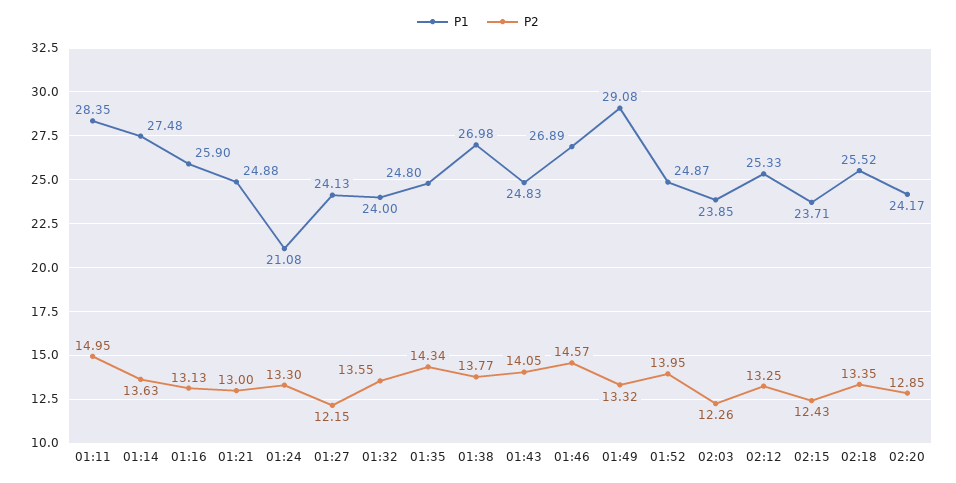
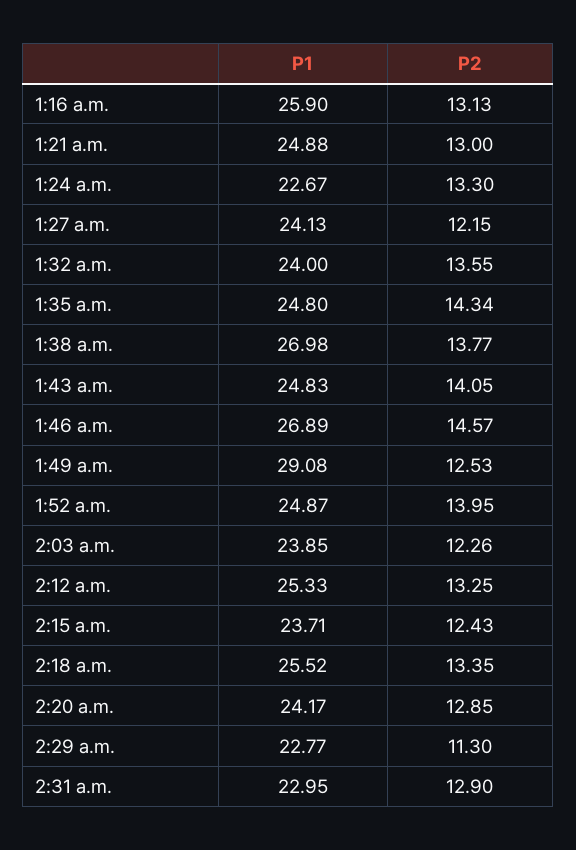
P1, 01:11: 28.35 -> none
P2, 01:11: 14.95 -> none
P1, 01:14: 27.48 -> none
P2, 01:14: 13.63 -> none
P1, 01:24: 21.08 -> 22.67
P2, 01:49: 13.32 -> 12.53
P1, 2:29 a.m.: none -> 22.77
P2, 2:29 a.m.: none -> 11.3
P1, 2:31 a.m.: none -> 22.95
P2, 2:31 a.m.: none -> 12.9

